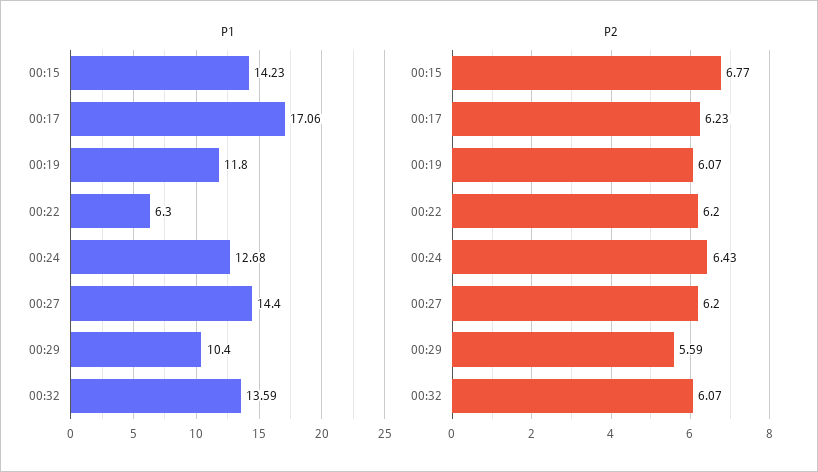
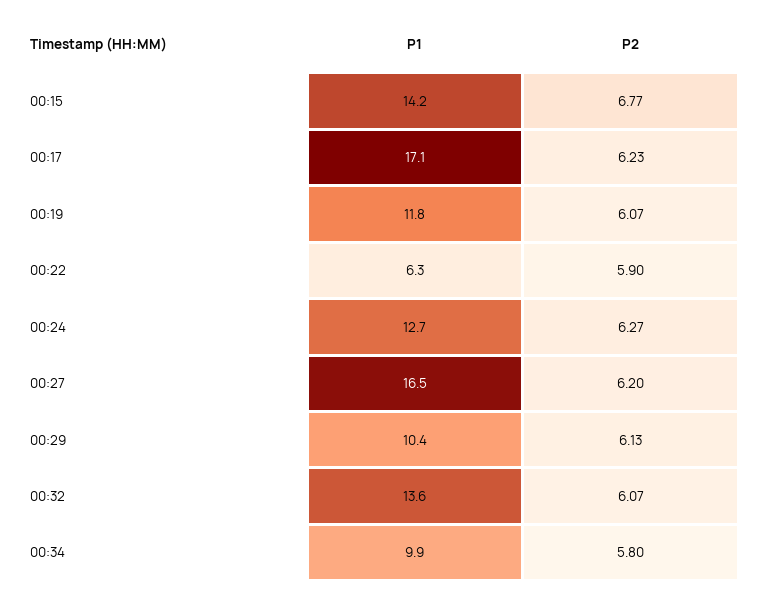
P1, 00:27: 14.4 -> 16.5
P2, 00:22: 6.2 -> 5.9
P2, 00:24: 6.43 -> 6.27
P2, 00:29: 5.59 -> 6.13
P1, 00:34: none -> 9.9
P2, 00:34: none -> 5.8

